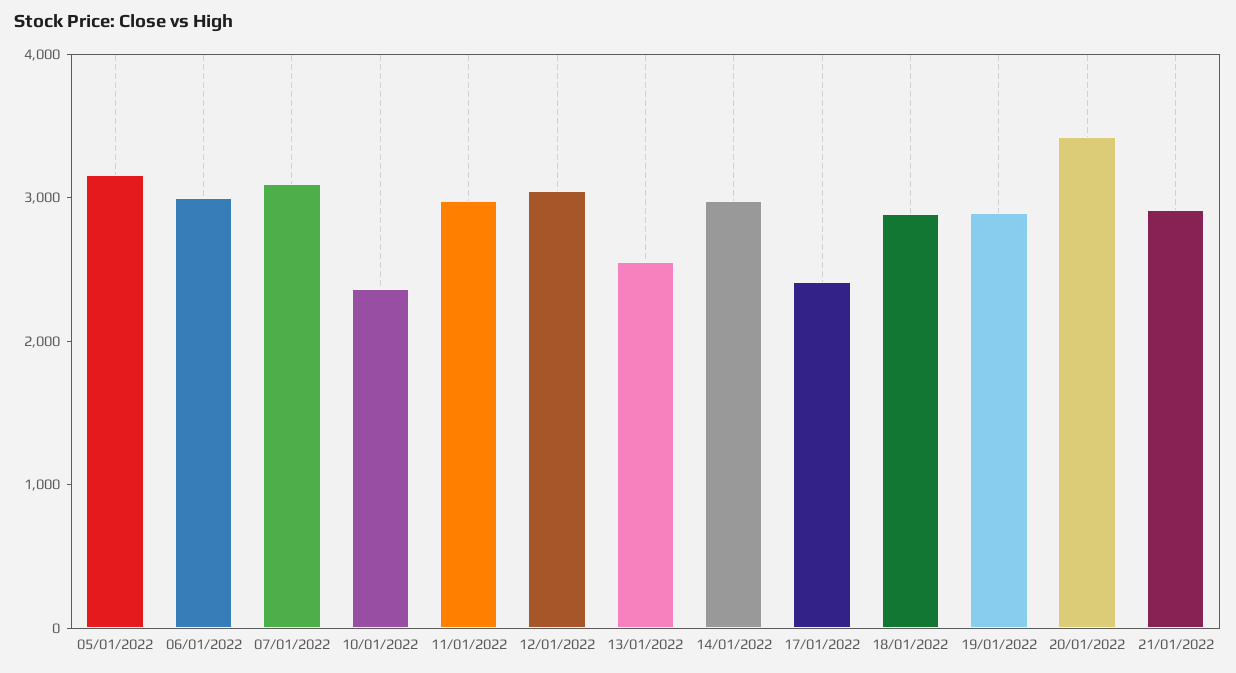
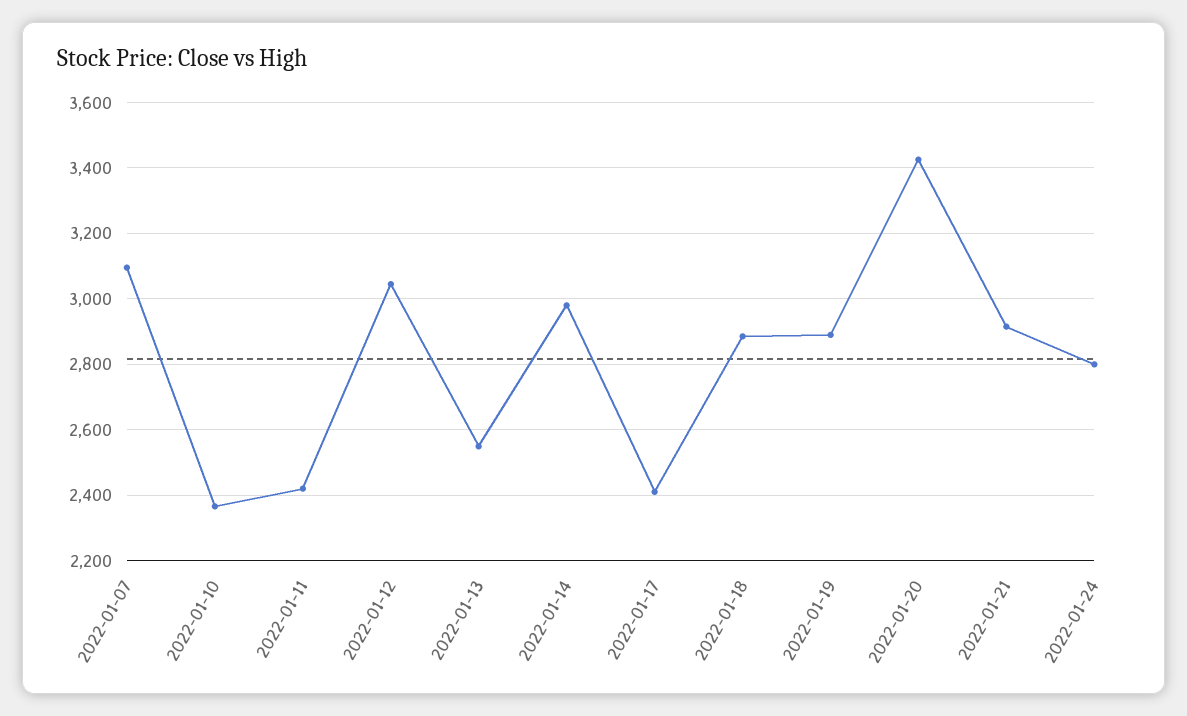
05/01/2022: 3200 -> none
06/01/2022: 3000 -> none
11/01/2022: 3000 -> 2420
2022-01-24: none -> 2800

